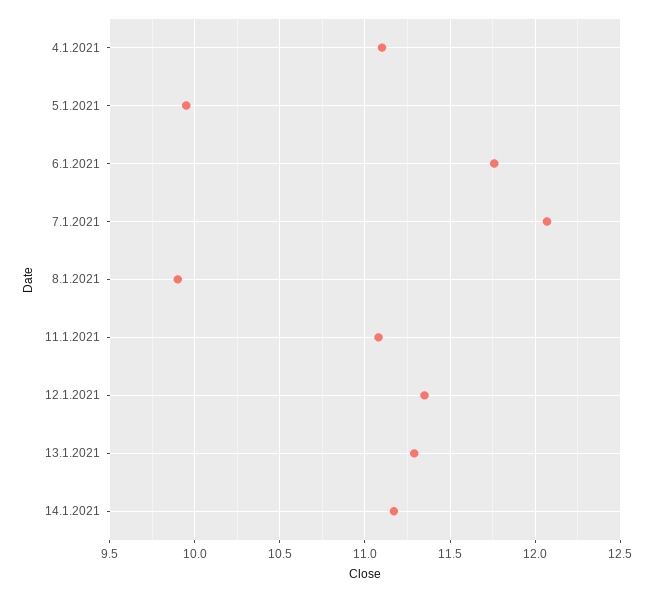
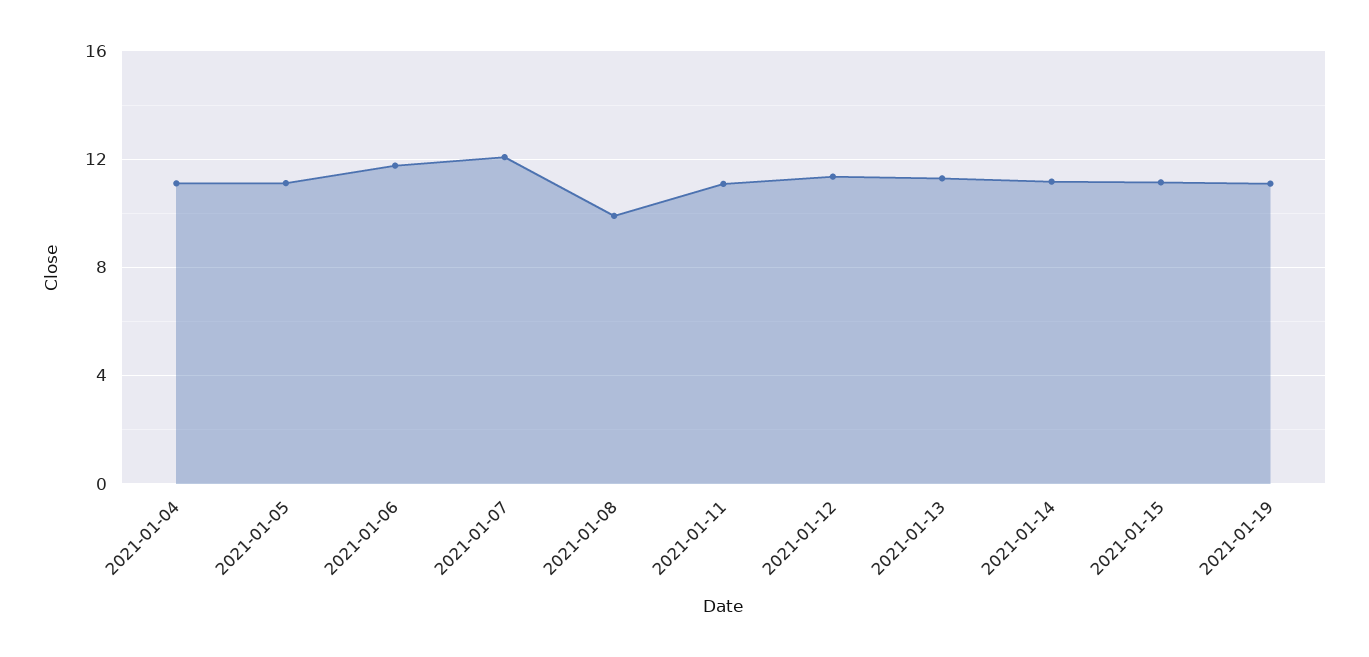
5.1.2021: 9.95 -> 11
2021-01-15: none -> 11
2021-01-19: none -> 11

